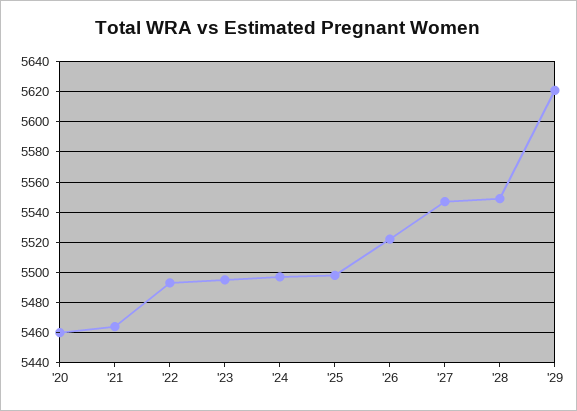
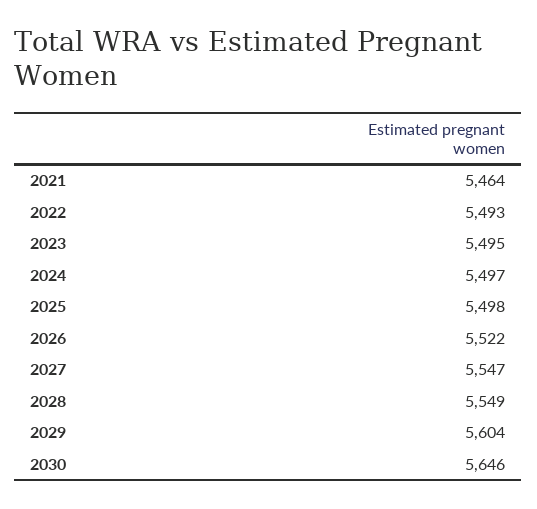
'20: 5460 -> none
'29: 5620 -> 5604
2030: none -> 5646

